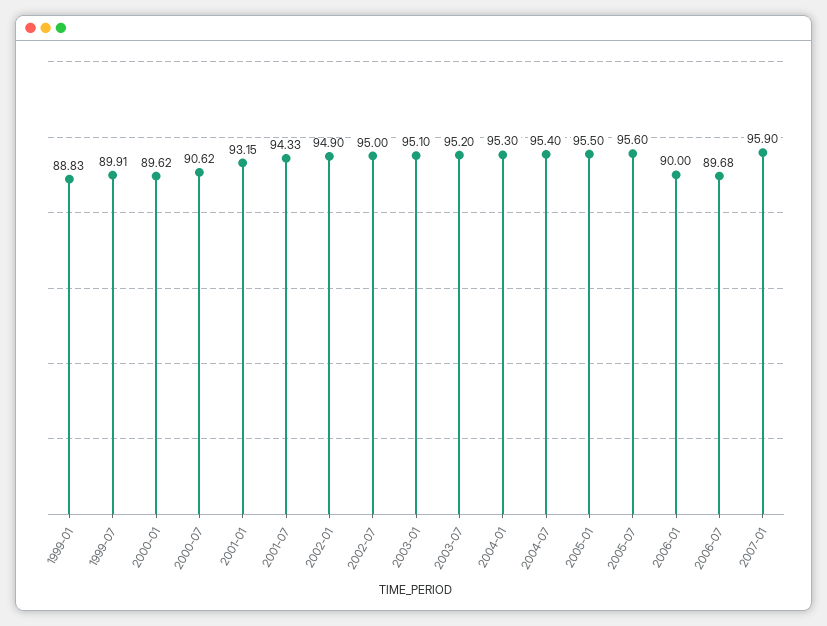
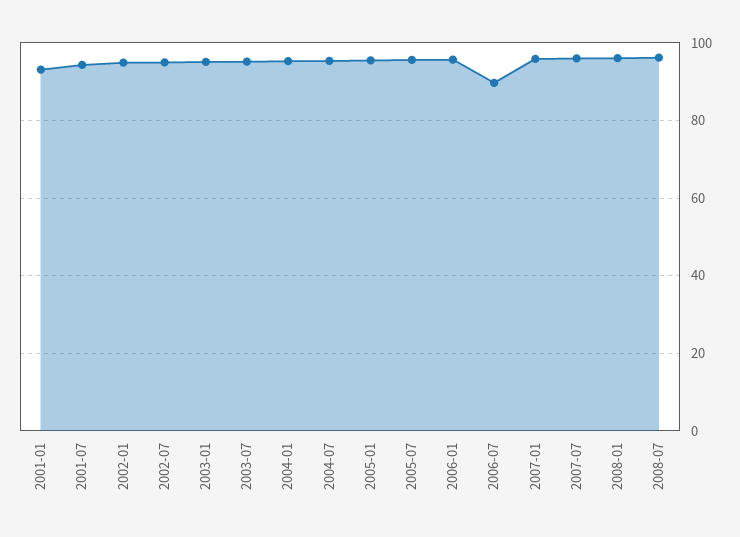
1999-01: 88.83 -> none
1999-07: 89.91 -> none
2000-01: 89.62 -> none
2000-07: 90.62 -> none
2006-01: 90 -> 96
2007-07: none -> 96
2008-01: none -> 96
2008-07: none -> 96

